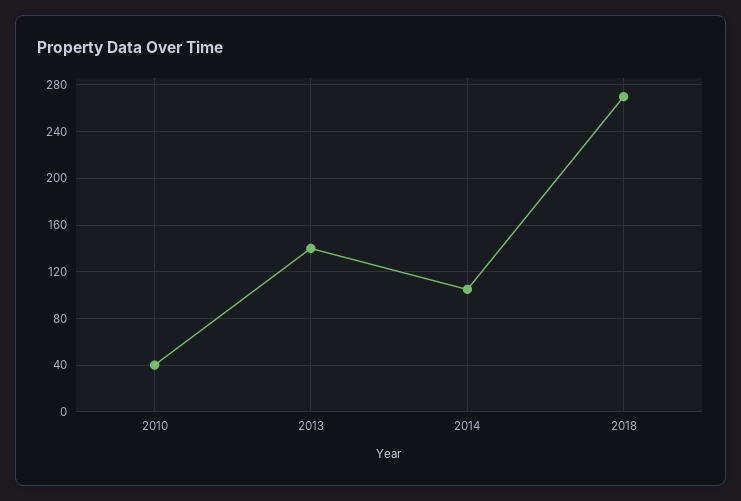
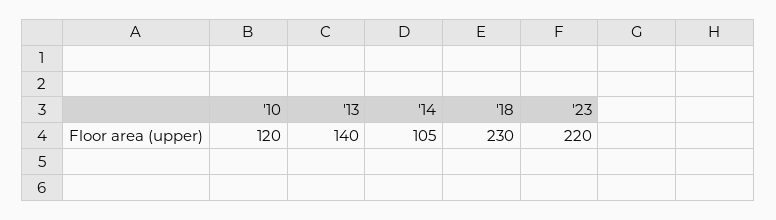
2010: 40 -> 120
2018: 270 -> 230
'23: none -> 220

